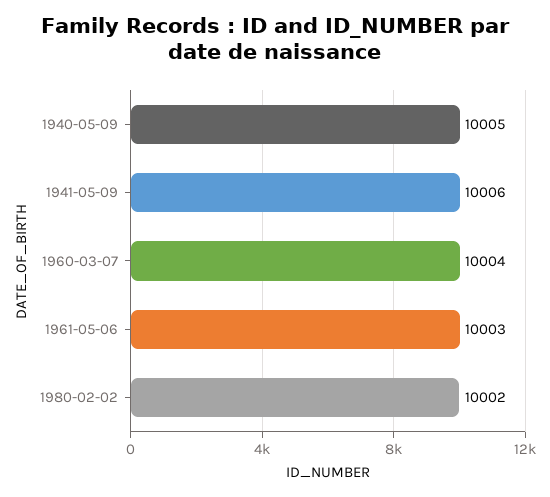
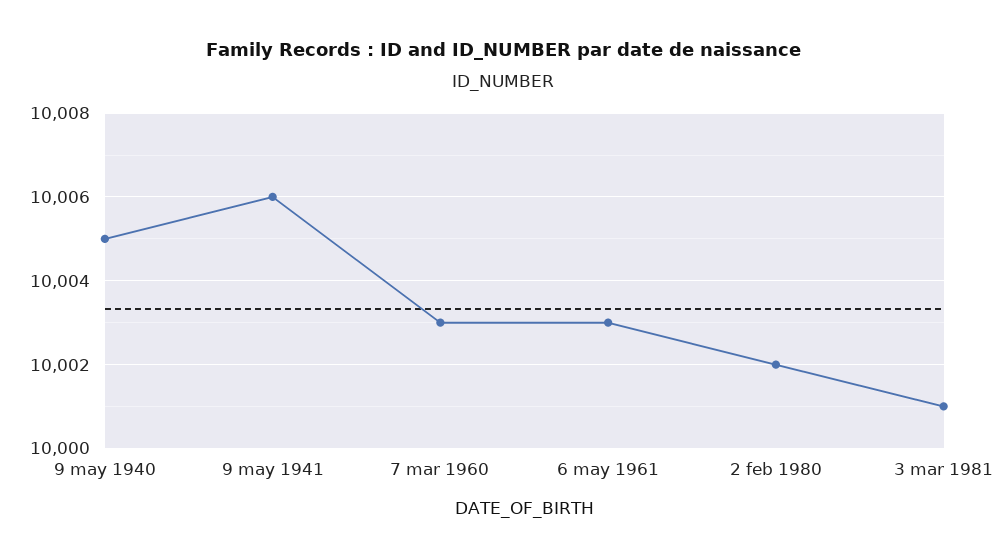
1960-03-07: 10004 -> 10003
3 mar 1981: none -> 10001

